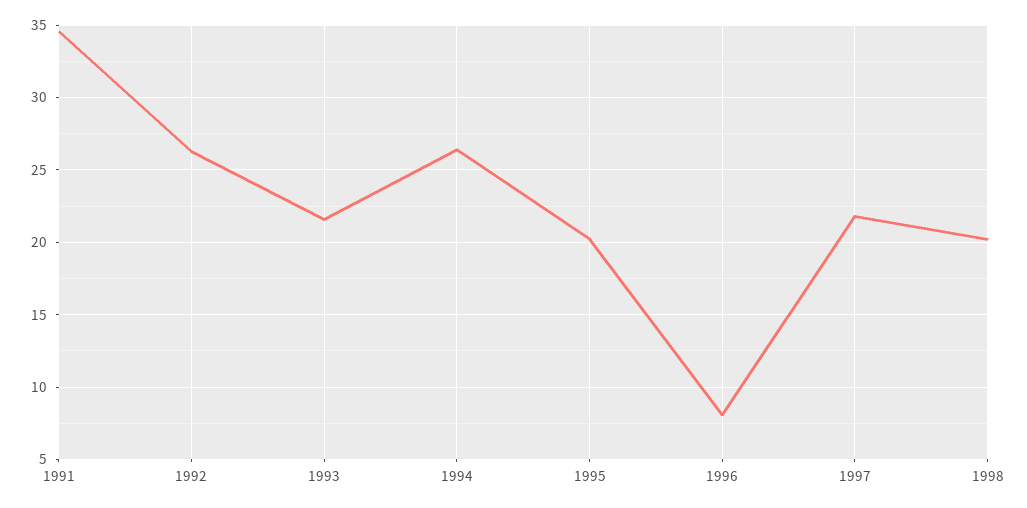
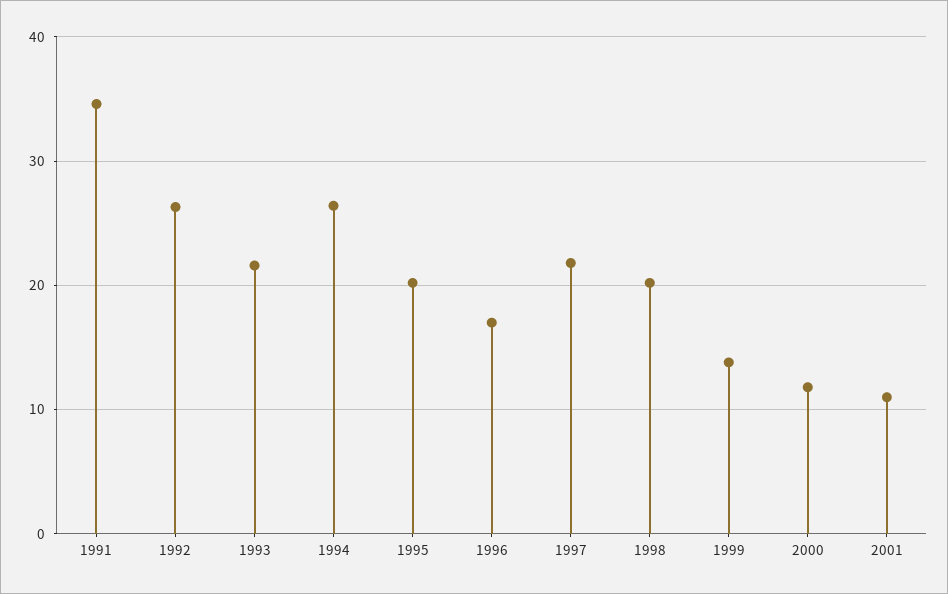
1996: 8 -> 17
1999: none -> 14
2000: none -> 12
2001: none -> 11

